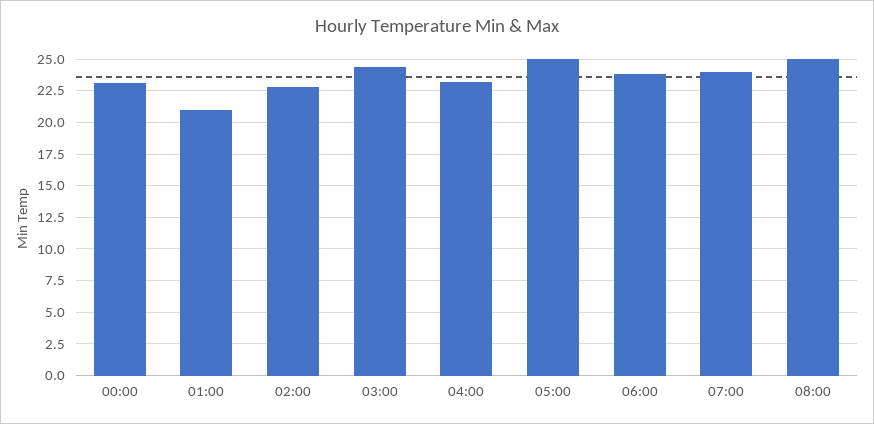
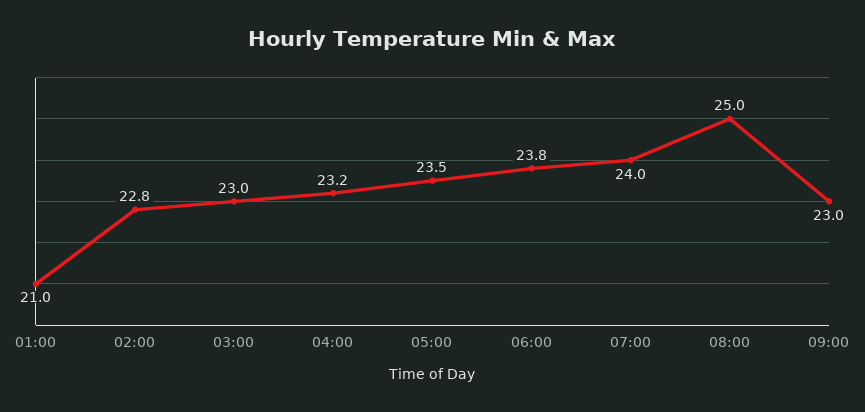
00:00: 23 -> none
03:00: 24.5 -> 23
05:00: 25 -> 23.5
09:00: none -> 23

